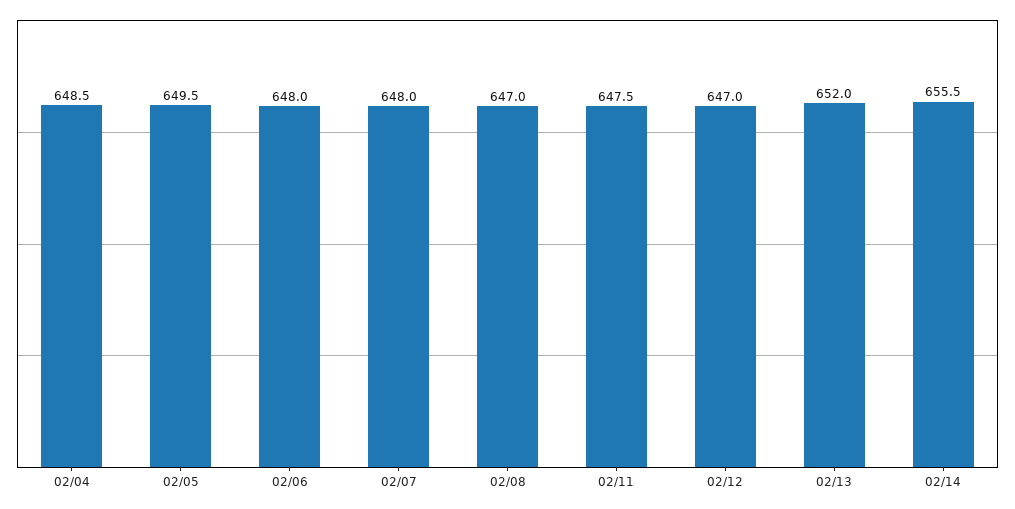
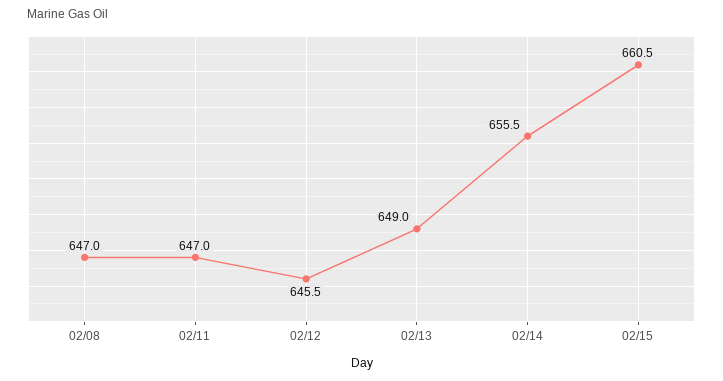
02/04: 648.5 -> none
02/05: 649.5 -> none
02/06: 648 -> none
02/07: 648 -> none
02/11: 647.5 -> 647
02/12: 647 -> 645.5
02/13: 652 -> 649
02/15: none -> 660.5

